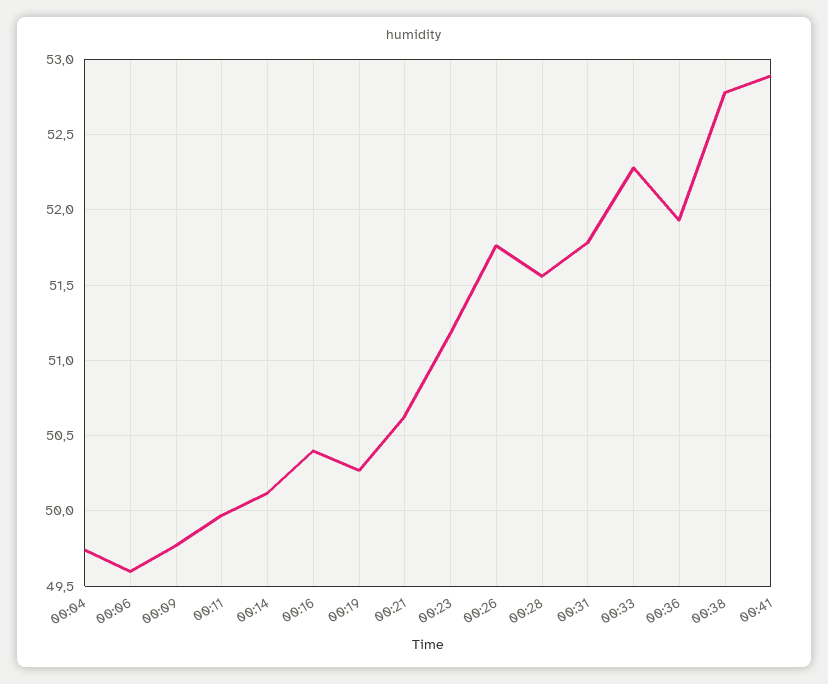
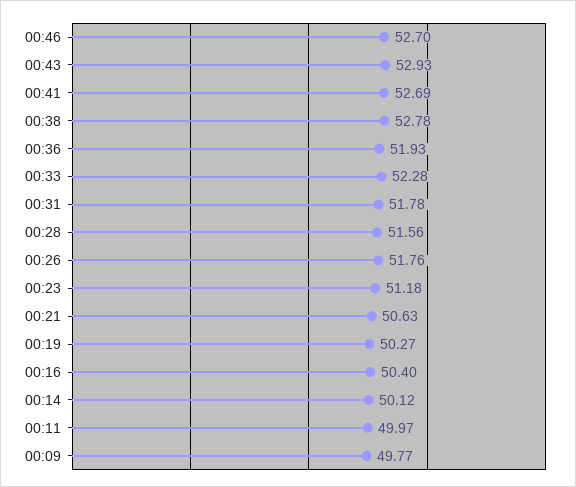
00:04: 49.75 -> none
00:06: 49.6 -> none
00:41: 52.9 -> 52.69
00:46: none -> 52.7
00:43: none -> 52.93

